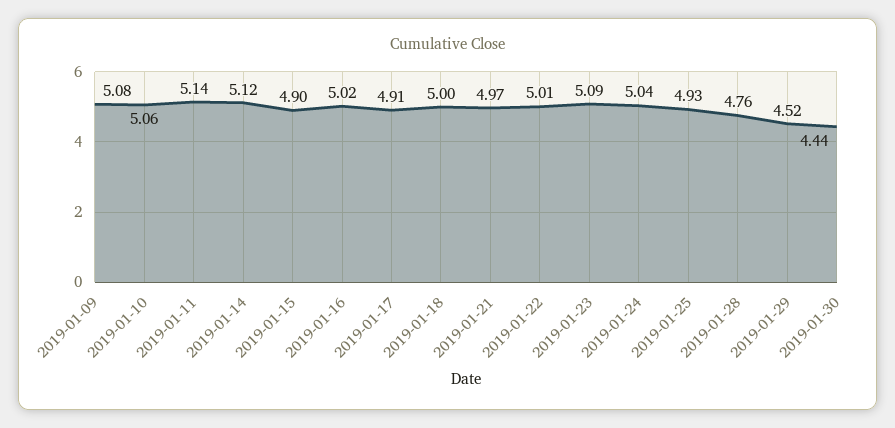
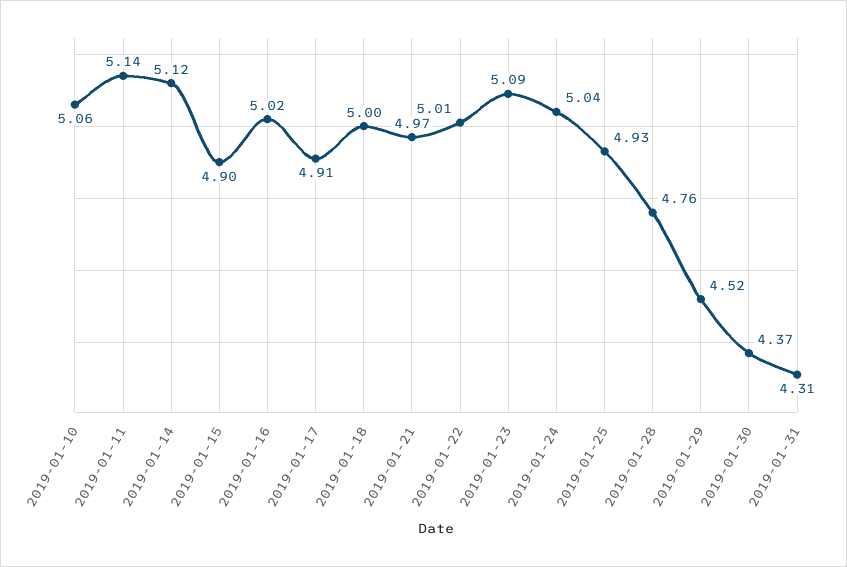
2019-01-09: 5.08 -> none
2019-01-30: 4.44 -> 4.37
2019-01-31: none -> 4.31

